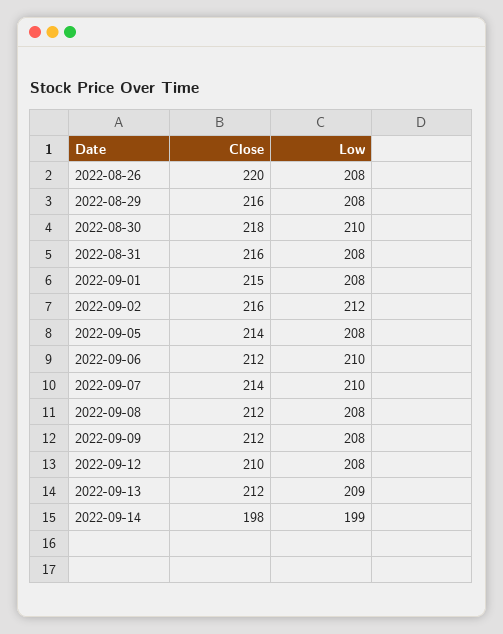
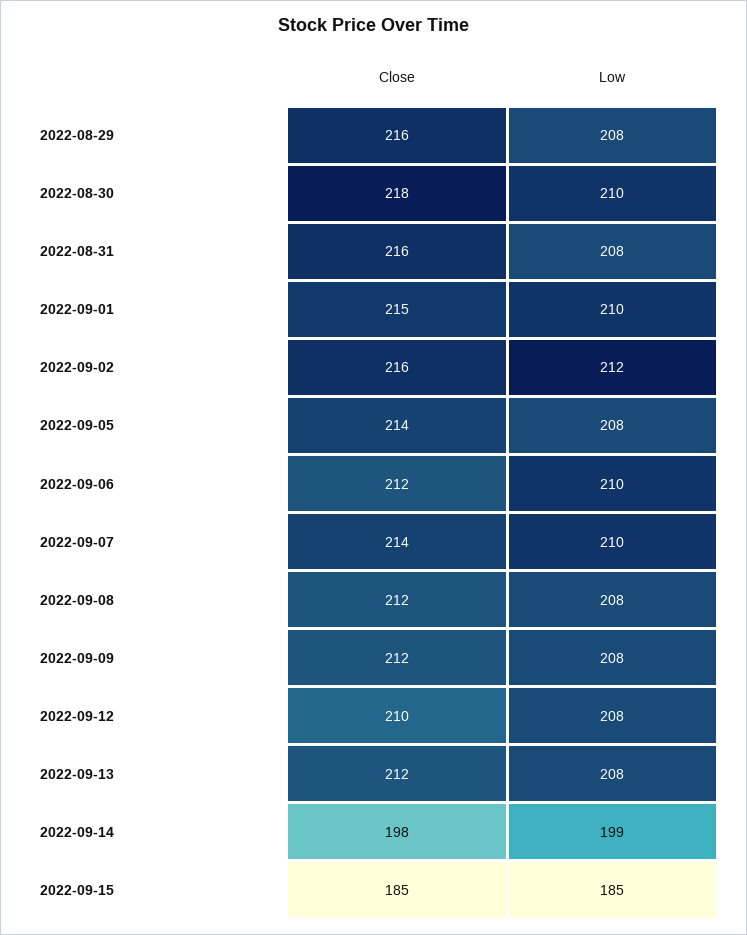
Close, 2022-08-26: 220 -> none
Low, 2022-08-26: 208 -> none
Low, 2022-09-01: 208 -> 210
Low, 2022-09-13: 209 -> 208
Close, 2022-09-15: none -> 185
Low, 2022-09-15: none -> 185

